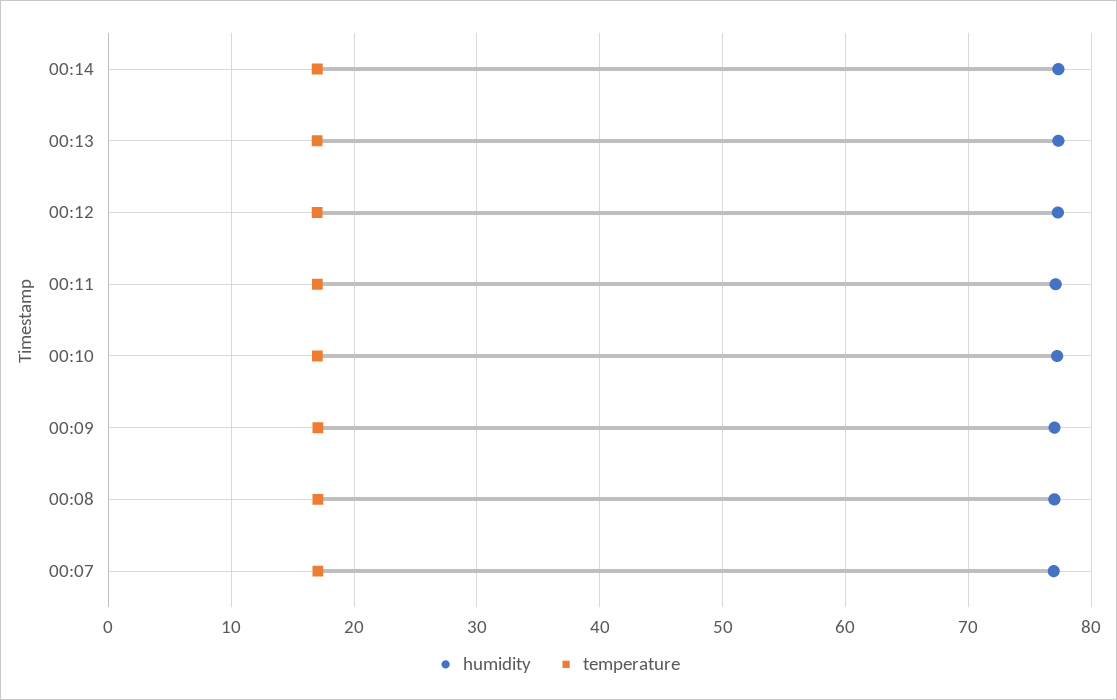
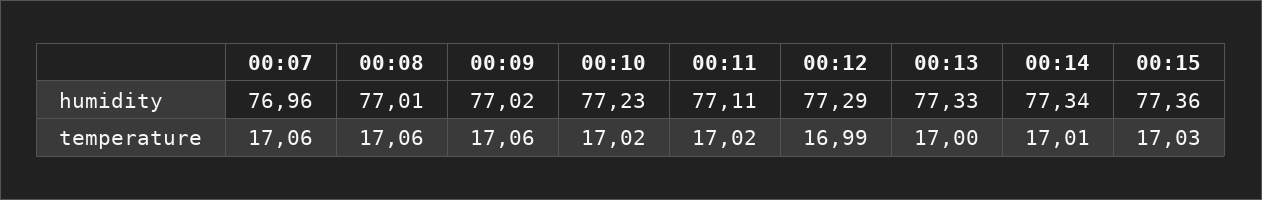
humidity, 00:15: none -> 77.36
temperature, 00:15: none -> 17.03

